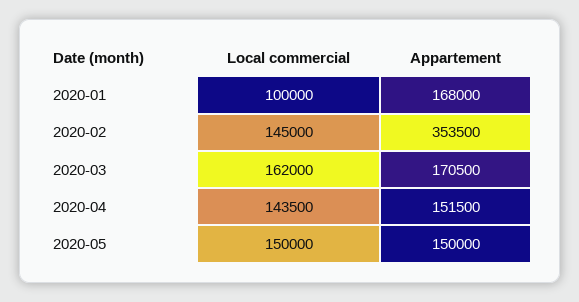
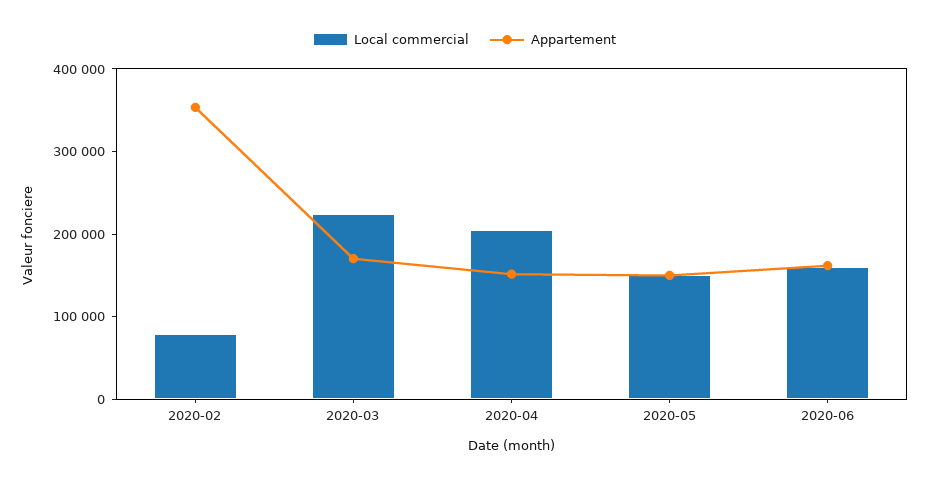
Local commercial, 2020-01: 100000 -> none
Appartement, 2020-01: 168000 -> none
Local commercial, 2020-02: 145000 -> 80000
Local commercial, 2020-03: 162000 -> 220000
Local commercial, 2020-04: 143500 -> 200000
Local commercial, 2020-06: none -> 160000
Appartement, 2020-06: none -> 160000

